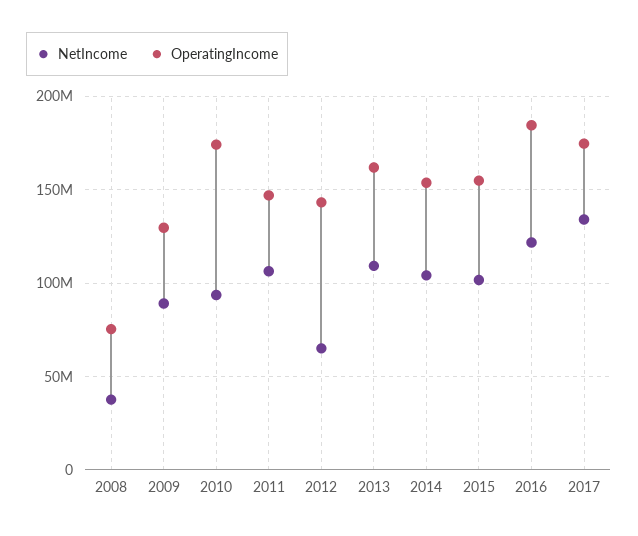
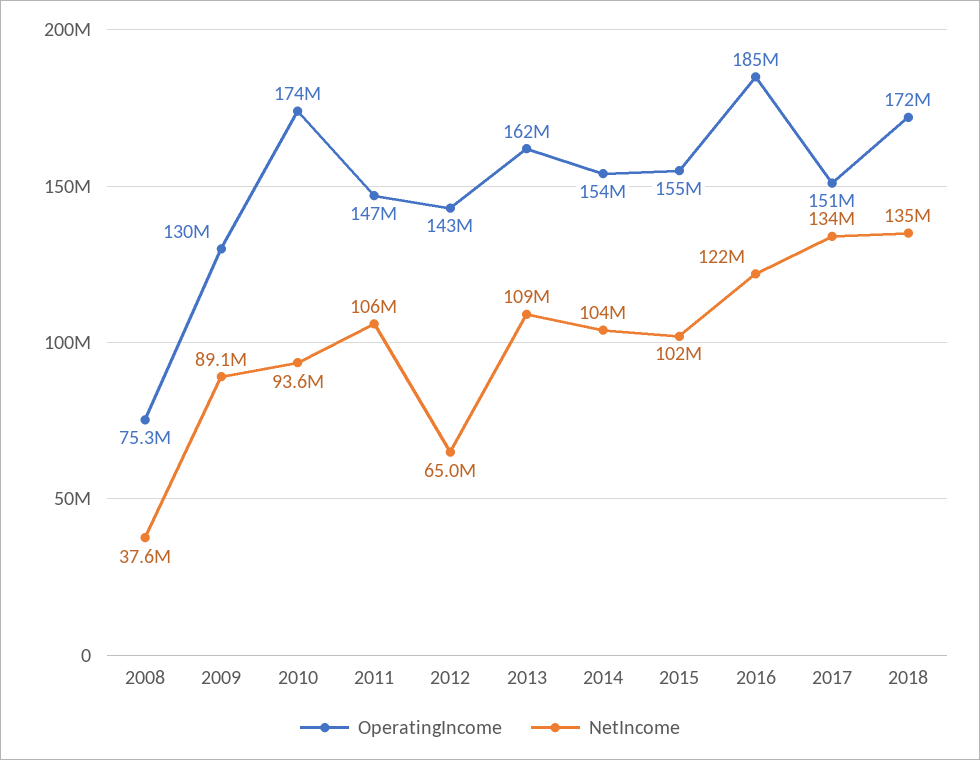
OperatingIncome, 2017: 175000000 -> 151000000
OperatingIncome, 2018: none -> 172000000
NetIncome, 2018: none -> 135000000

